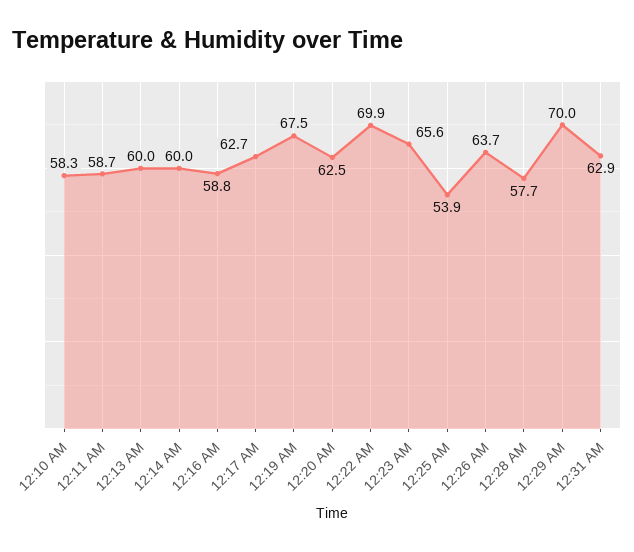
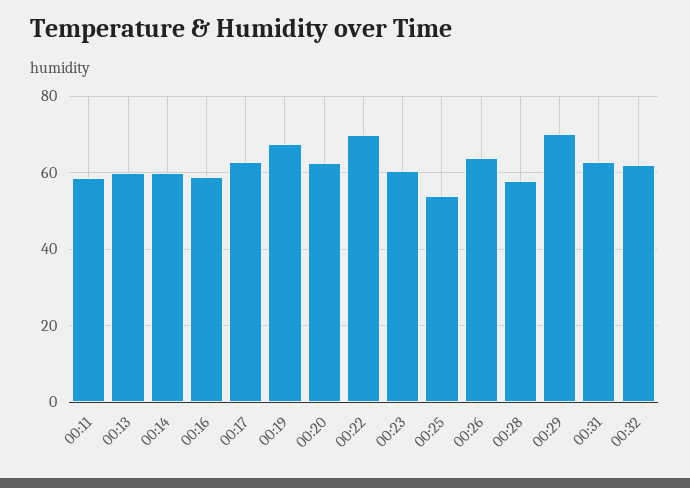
12:10 AM: 58.3 -> none
12:23 AM: 65.6 -> 60
00:32: none -> 62

